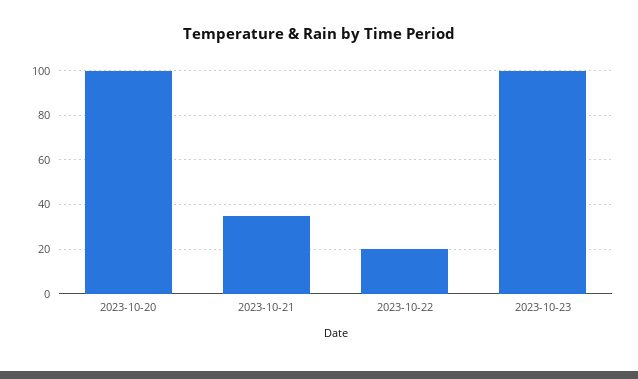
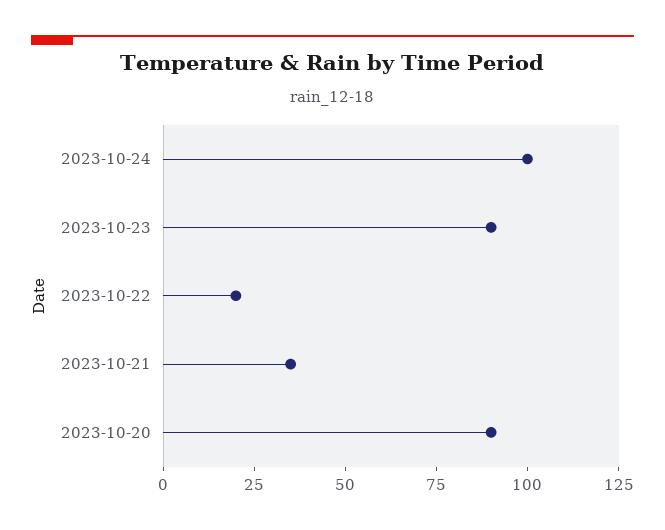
2023-10-20: 100 -> 90
2023-10-23: 100 -> 90
2023-10-24: none -> 100

